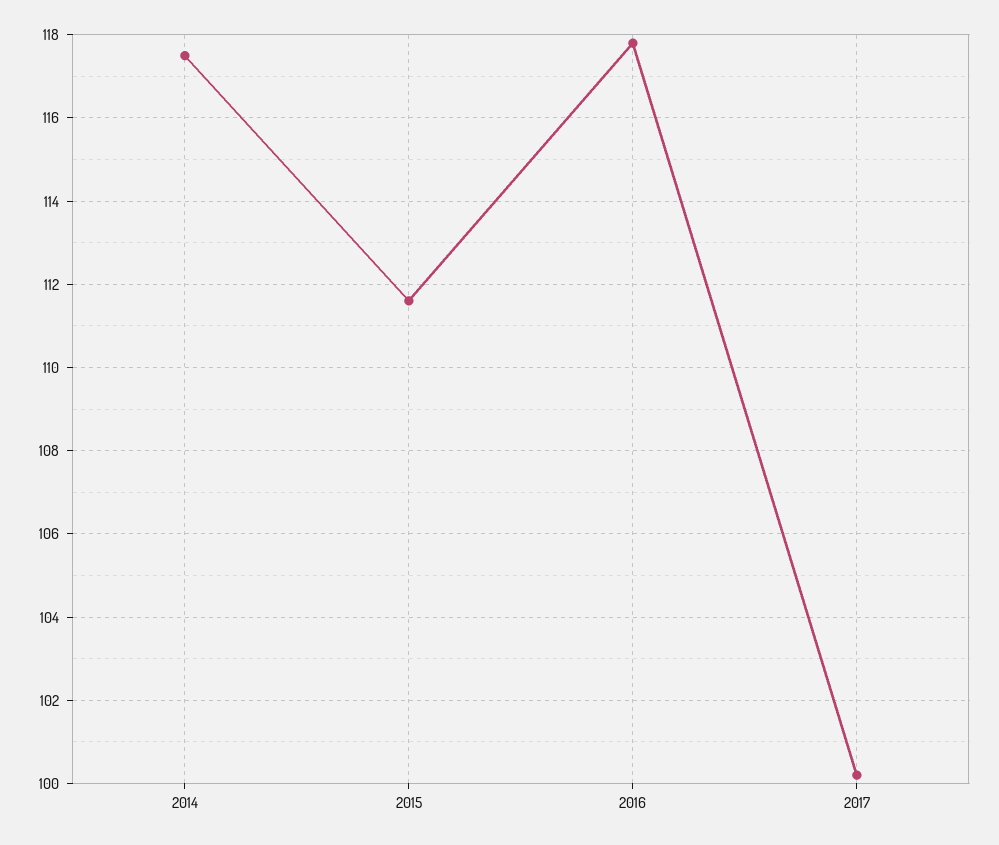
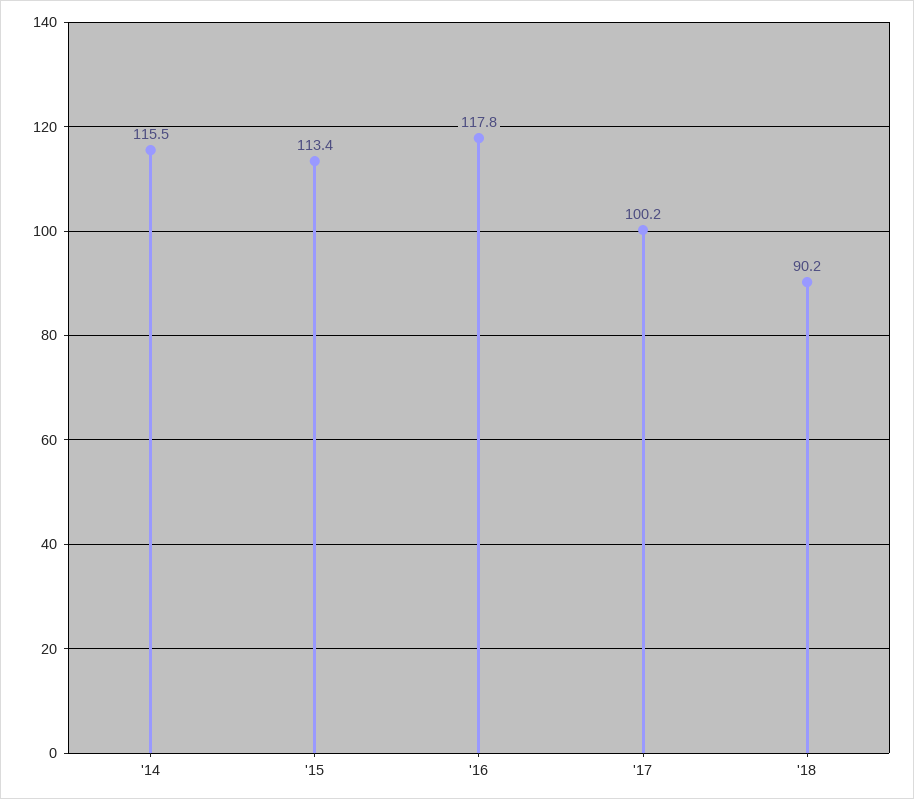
2014: 117.5 -> 115.5
2015: 111.5 -> 113.4
'18: none -> 90.2

